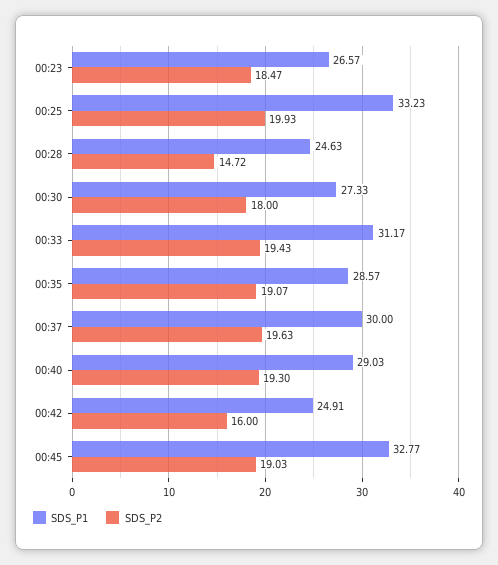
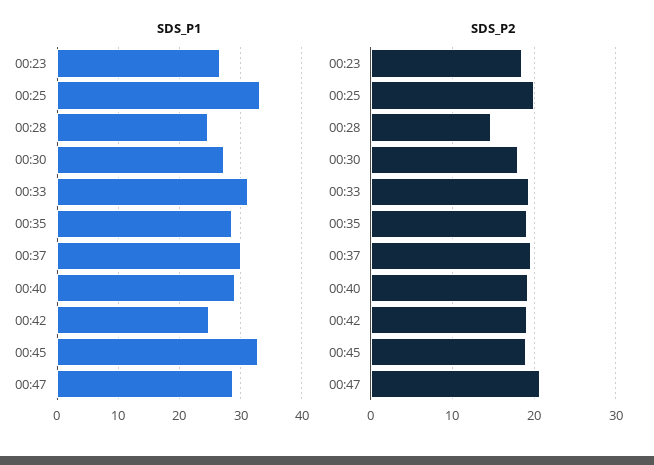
SDS_P2, 00:42: 16 -> 19
SDS_P1, 00:47: none -> 29
SDS_P2, 00:47: none -> 21

